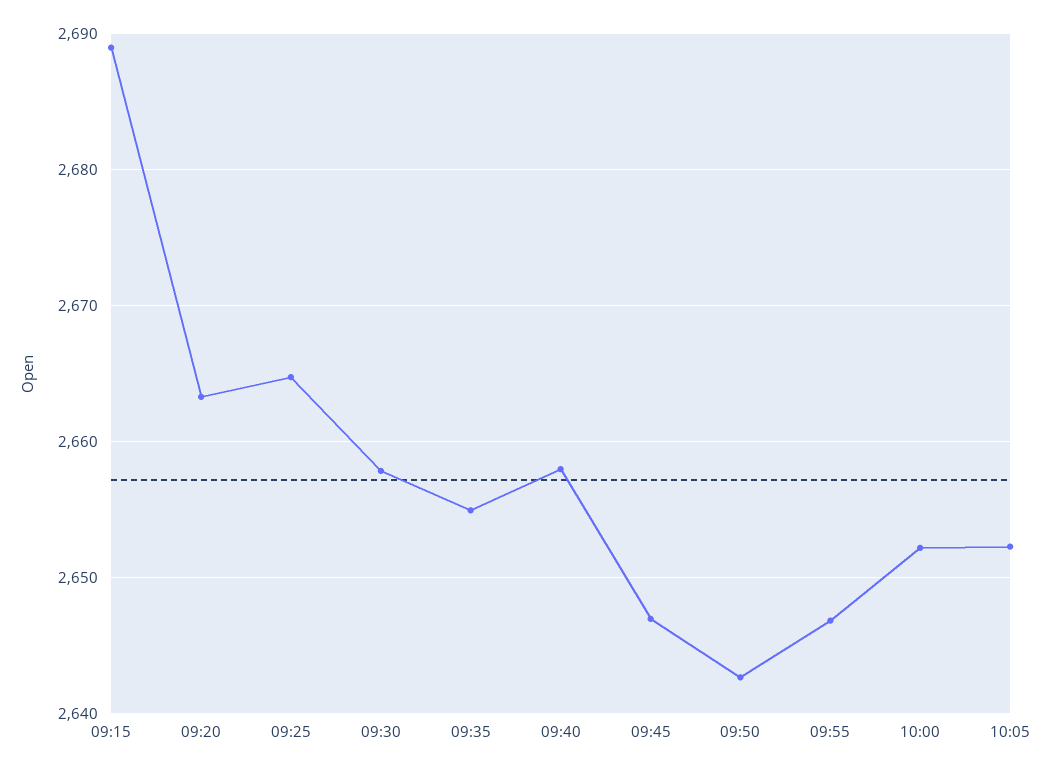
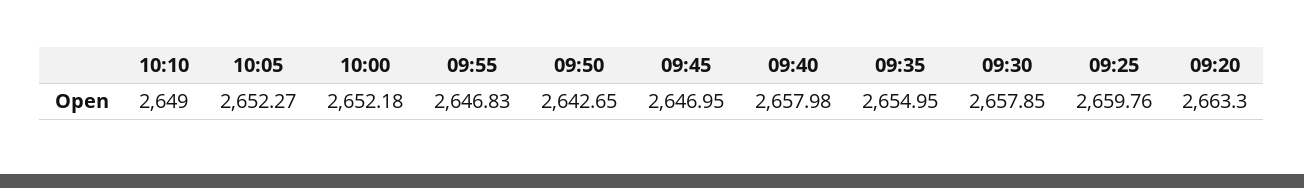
09:15: 2689 -> none
09:25: 2665 -> 2659.76
10:10: none -> 2649

